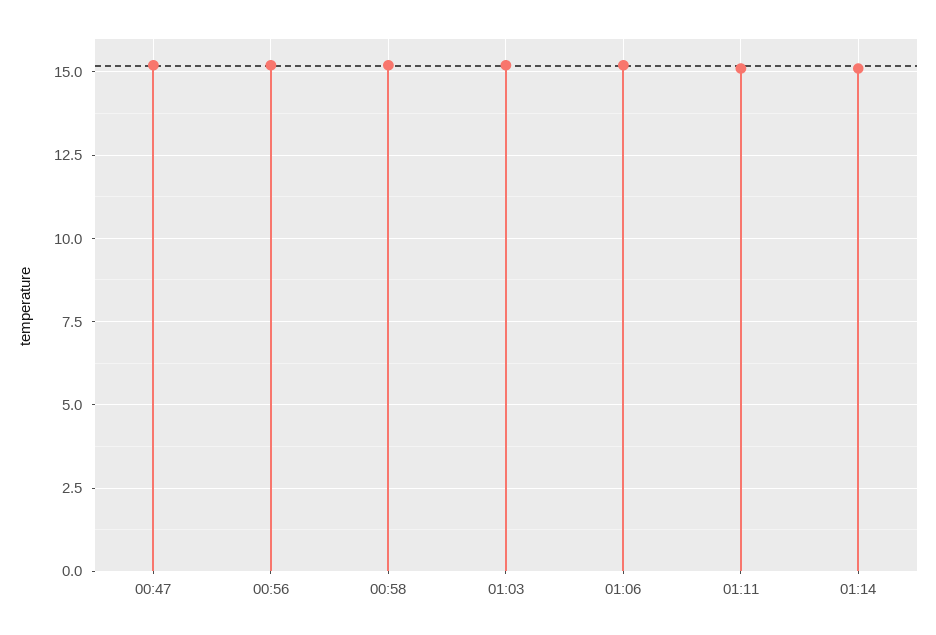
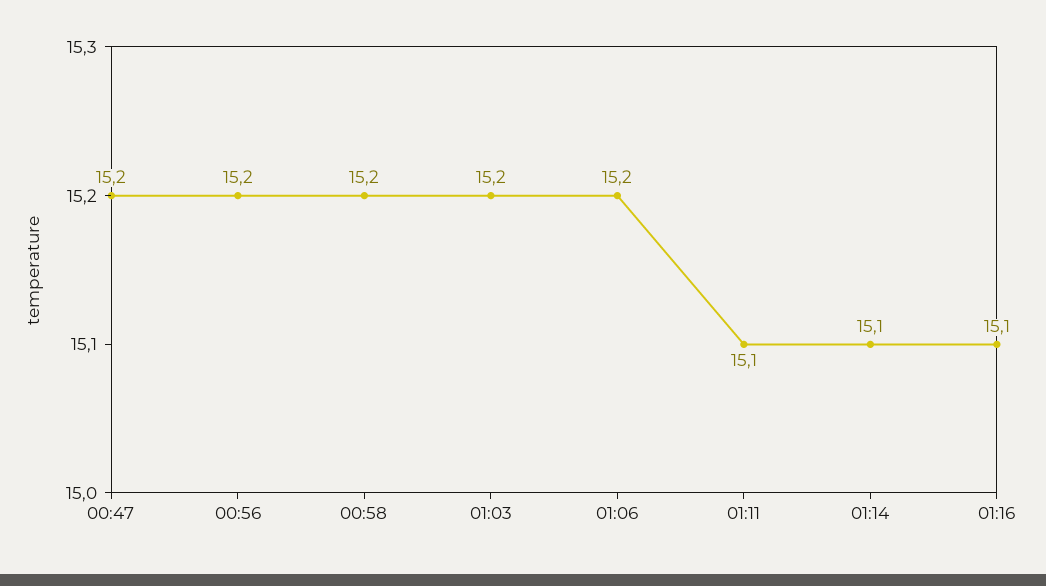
01:16: none -> 15.1

